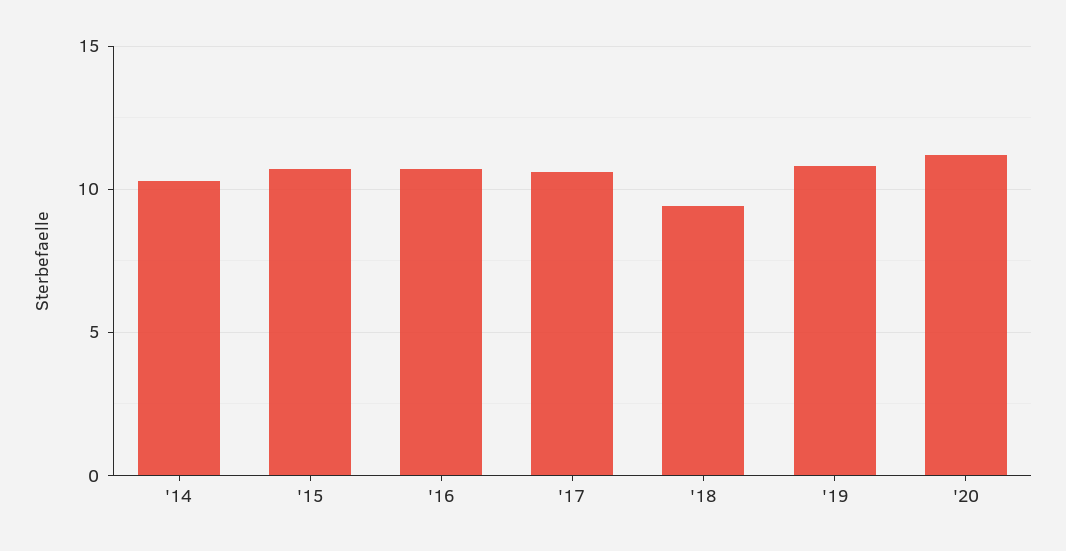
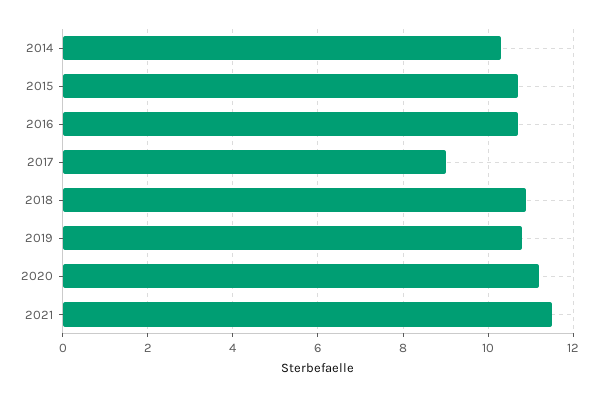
'17: 10.5 -> 9
'18: 9.5 -> 11
2021: none -> 11.5

